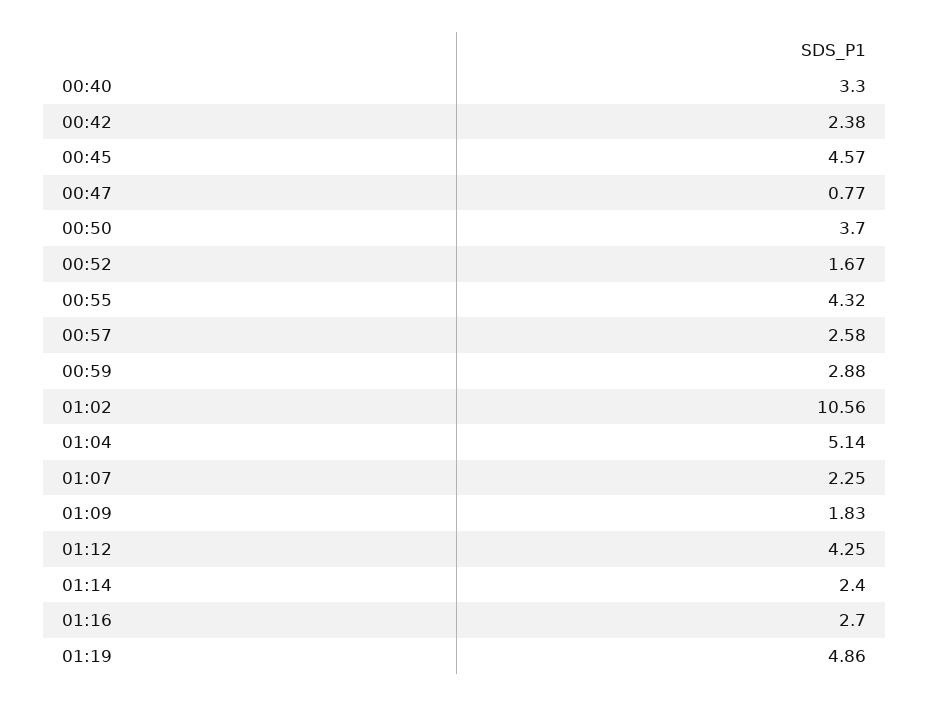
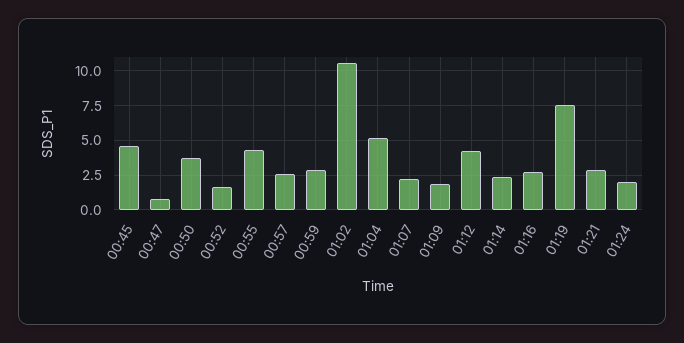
00:40: 3.3 -> none
00:42: 2.38 -> none
01:19: 4.86 -> 7.5
01:21: none -> 3
01:24: none -> 2

